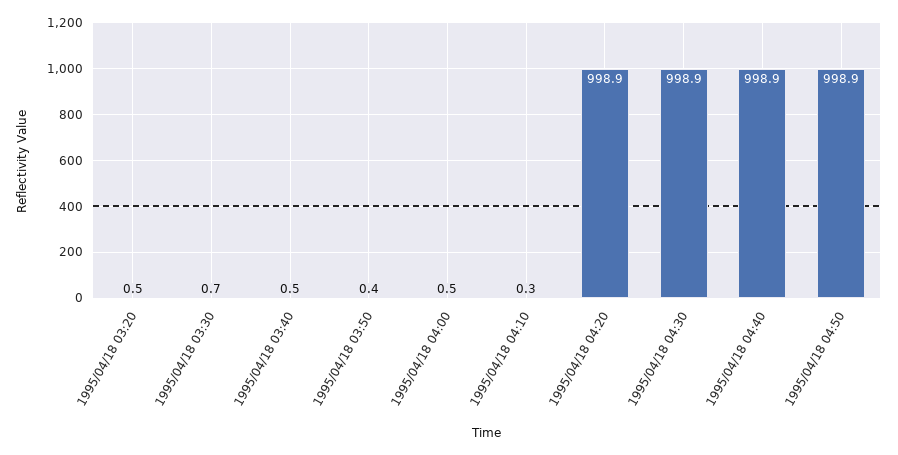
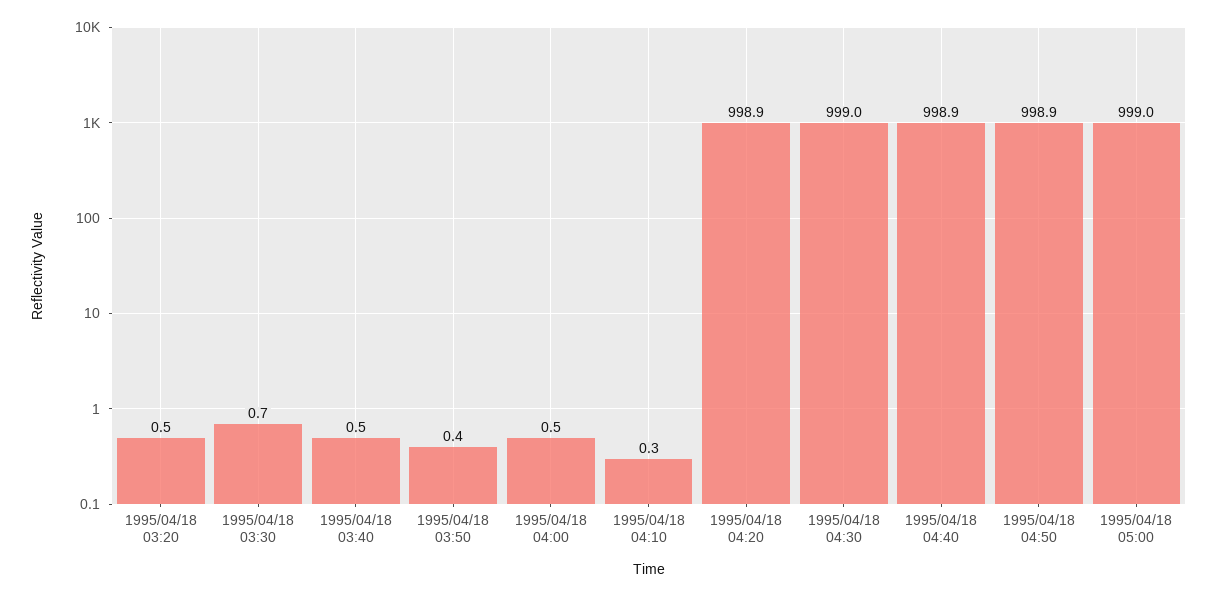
1995/04/18 04:30: 998.9 -> 999
1995/04/18 05:00: none -> 999

